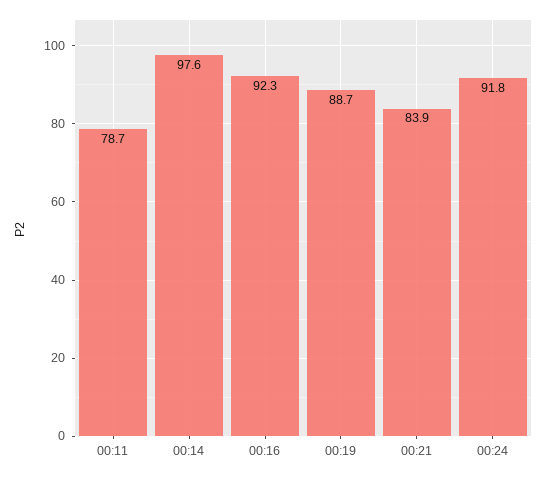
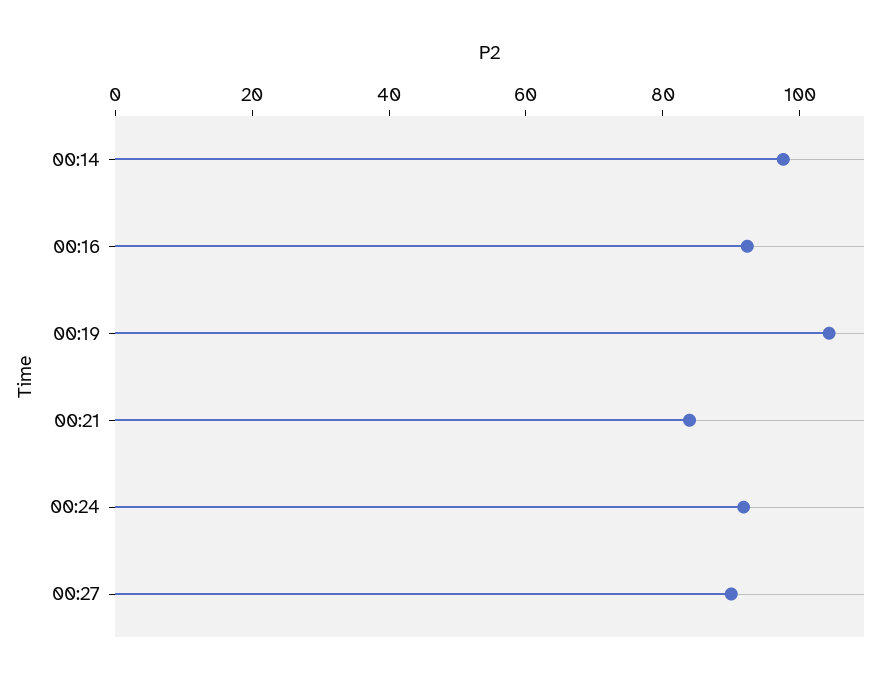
00:11: 78.7 -> none
00:19: 88.7 -> 105
00:27: none -> 90

